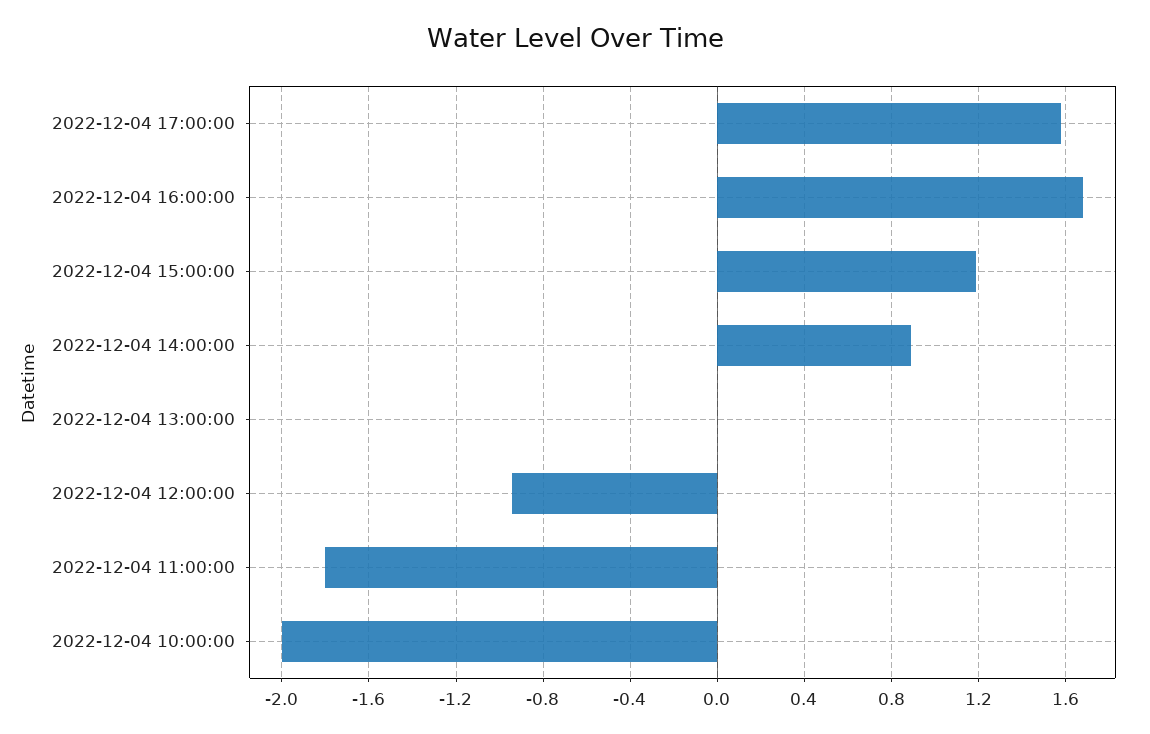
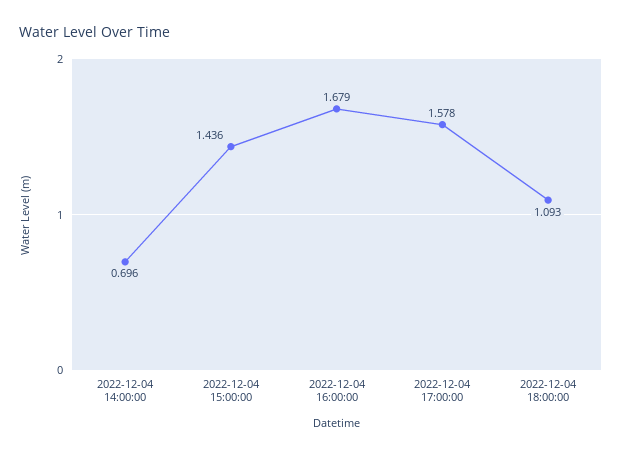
2022-12-04 15:00:00: 1.2 -> 1.436
2022-12-04 14:00:00: 0.9 -> 0.696
2022-12-04 13:00:00: 0 -> none
2022-12-04 12:00:00: -0.95 -> none
2022-12-04 11:00:00: -1.8 -> none
2022-12-04 10:00:00: -2 -> none
2022-12-04 18:00:00: none -> 1.093

